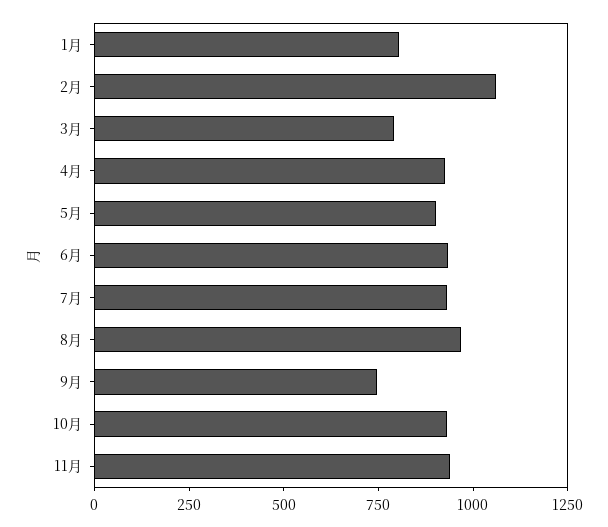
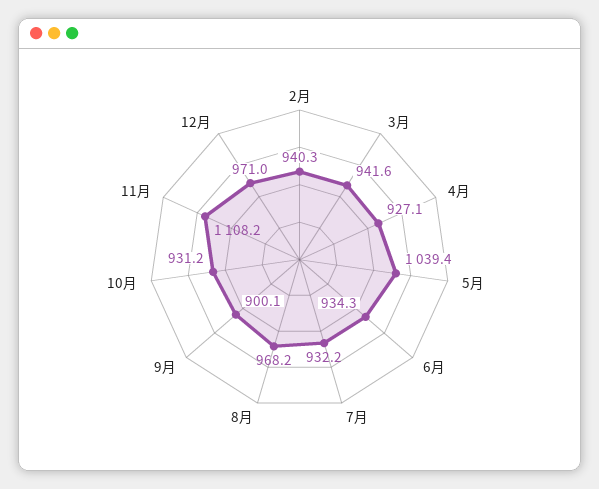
1月: 800 -> none
2月: 1050 -> 940.3
3月: 800 -> 941.6
5月: 900 -> 1039.4
9月: 750 -> 900.1
11月: 950 -> 1108.2
12月: none -> 971

